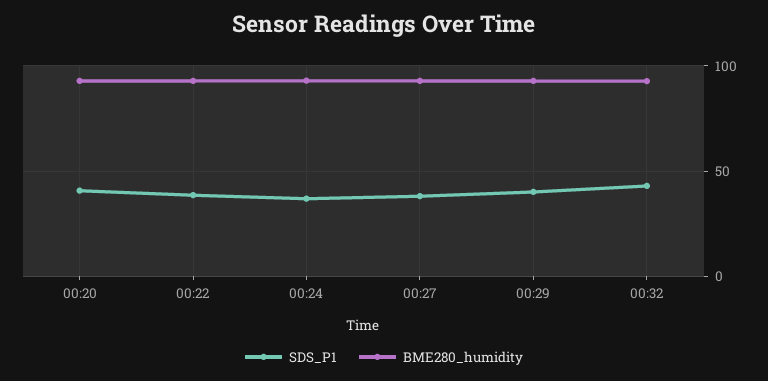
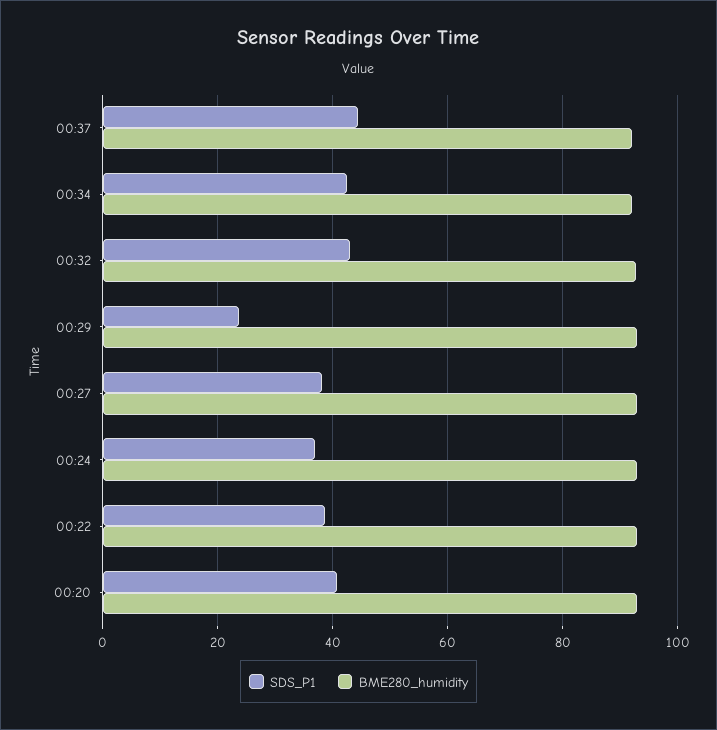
SDS_P1, 00:29: 40 -> 24
SDS_P1, 00:37: none -> 44
BME280_humidity, 00:37: none -> 92
SDS_P1, 00:34: none -> 42
BME280_humidity, 00:34: none -> 92

